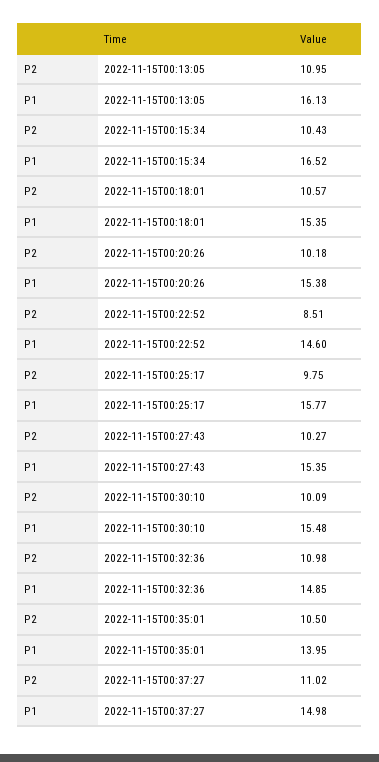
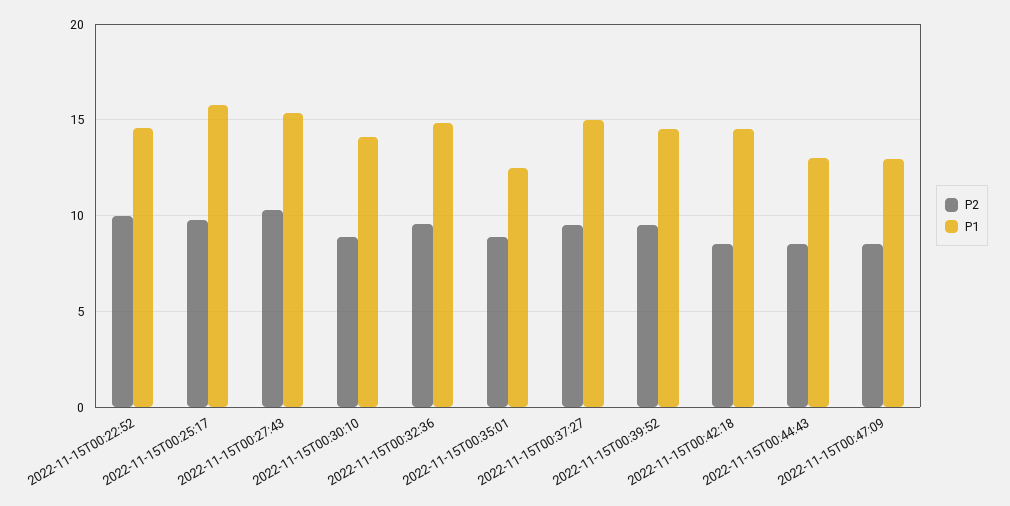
P2, 2022-11-15T00:13:05: 10.95 -> none
P1, 2022-11-15T00:13:05: 16.13 -> none
P2, 2022-11-15T00:15:34: 10.43 -> none
P1, 2022-11-15T00:15:34: 16.52 -> none
P2, 2022-11-15T00:18:01: 10.57 -> none
P1, 2022-11-15T00:18:01: 15.35 -> none
P2, 2022-11-15T00:20:26: 10.18 -> none
P1, 2022-11-15T00:20:26: 15.38 -> none
P2, 2022-11-15T00:22:52: 8.51 -> 10
P2, 2022-11-15T00:30:10: 10.09 -> 9
P1, 2022-11-15T00:30:10: 15.48 -> 14
P2, 2022-11-15T00:32:36: 10.98 -> 9.5
P2, 2022-11-15T00:35:01: 10.5 -> 9
P1, 2022-11-15T00:35:01: 13.95 -> 12.5
P2, 2022-11-15T00:37:27: 11.02 -> 9.5
P2, 2022-11-15T00:39:52: none -> 9.5
P1, 2022-11-15T00:39:52: none -> 14.5
P2, 2022-11-15T00:42:18: none -> 8.5
P1, 2022-11-15T00:42:18: none -> 14.5
P2, 2022-11-15T00:44:43: none -> 8.5
P1, 2022-11-15T00:44:43: none -> 13
P2, 2022-11-15T00:47:09: none -> 8.5
P1, 2022-11-15T00:47:09: none -> 13

